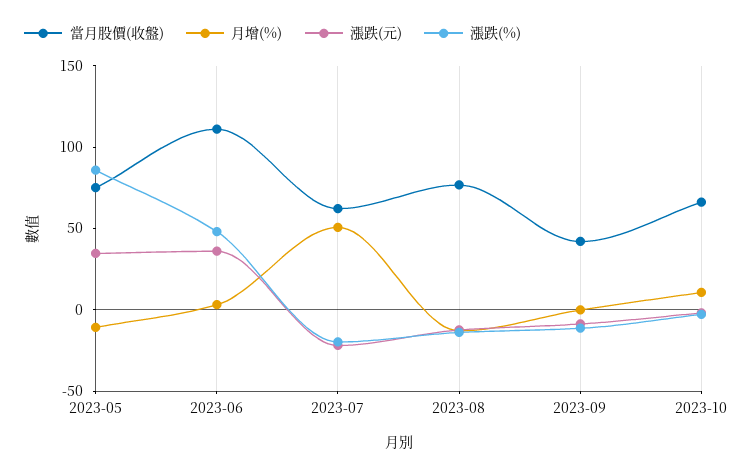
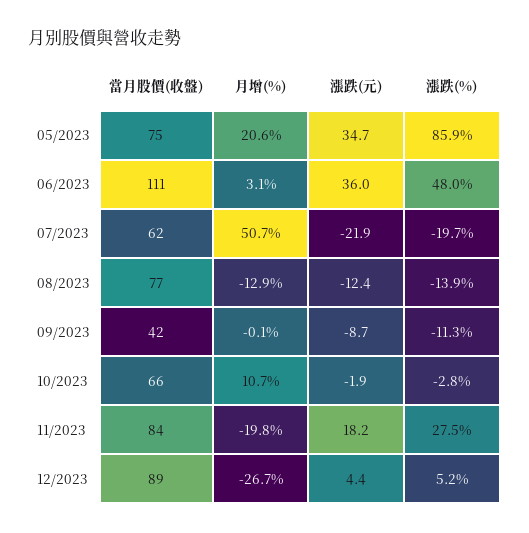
月增(%), 2023-05: -10 -> 20.6
當月股價(收盤), 11/2023: none -> 84
月增(%), 11/2023: none -> -19.8
漲跌(元), 11/2023: none -> 18.2
漲跌(%), 11/2023: none -> 27.5
當月股價(收盤), 12/2023: none -> 89
月增(%), 12/2023: none -> -26.7
漲跌(元), 12/2023: none -> 4.4
漲跌(%), 12/2023: none -> 5.2

